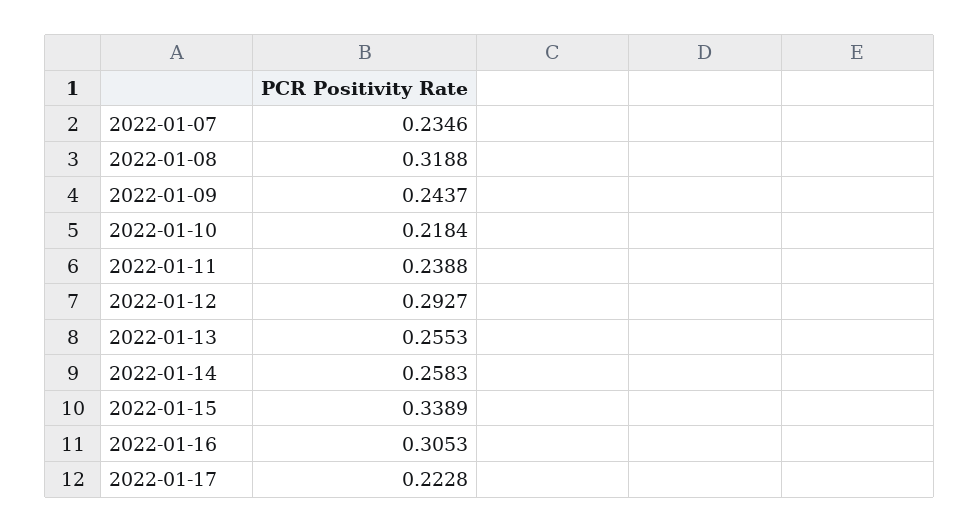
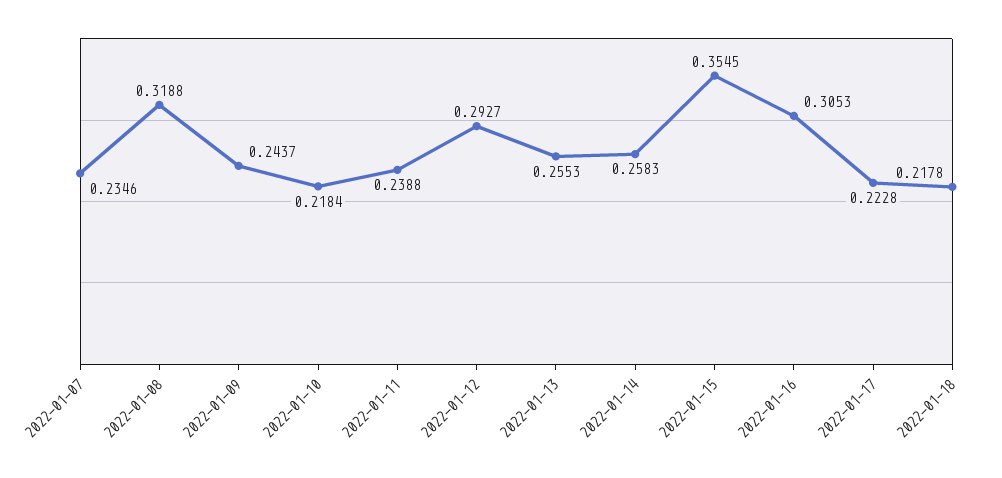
2022-01-15: 0.3389 -> 0.3545
2022-01-18: none -> 0.2178

